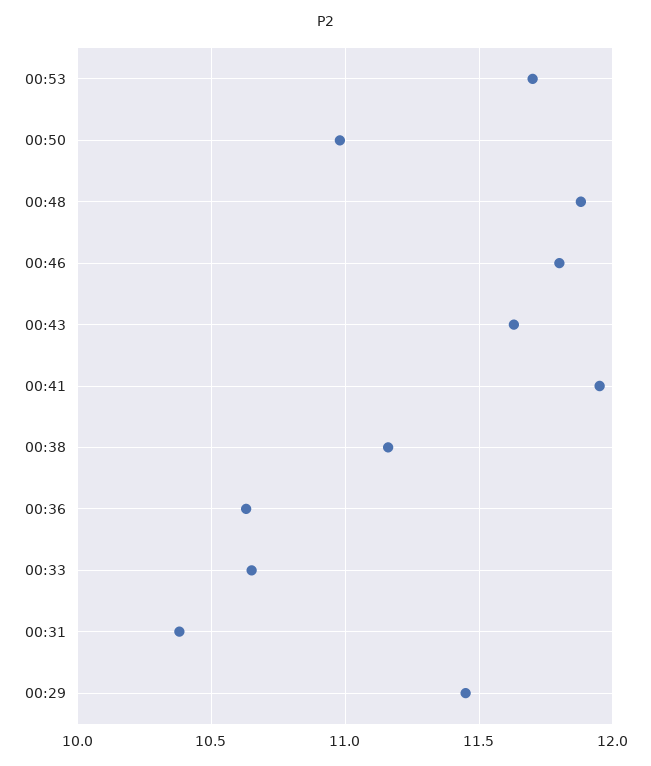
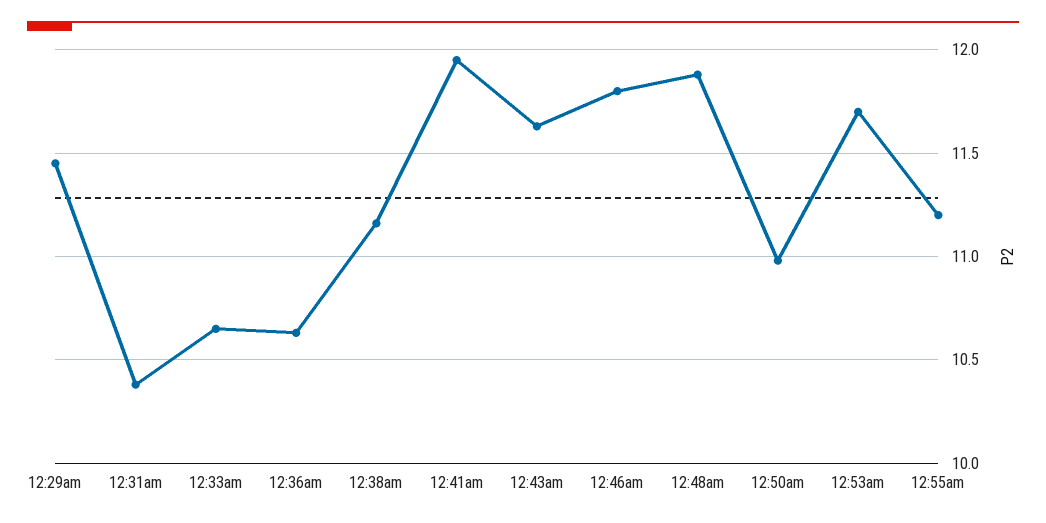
12:55am: none -> 11.2

